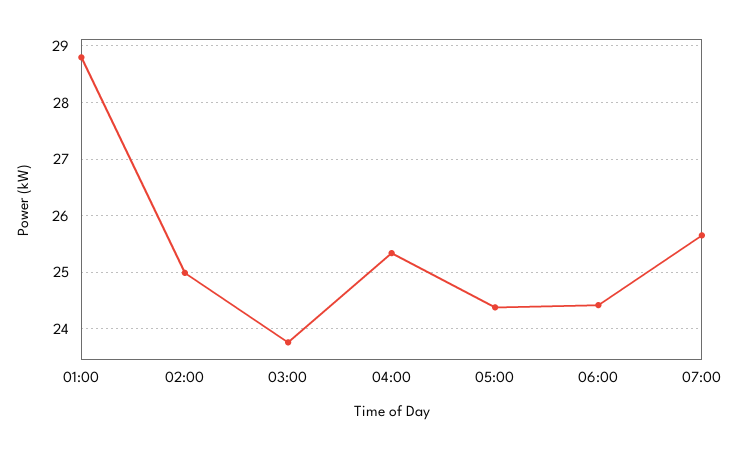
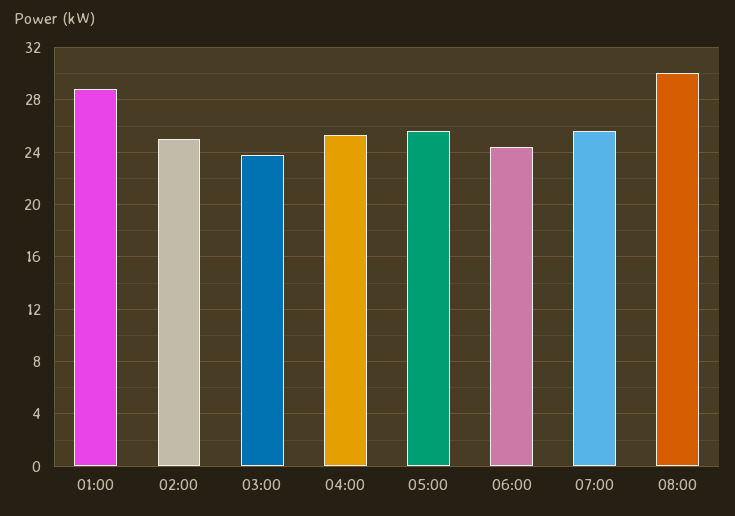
05:00: 24.4 -> 25.5
08:00: none -> 30

